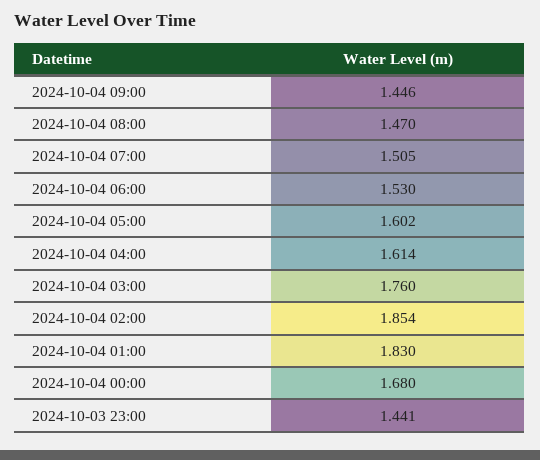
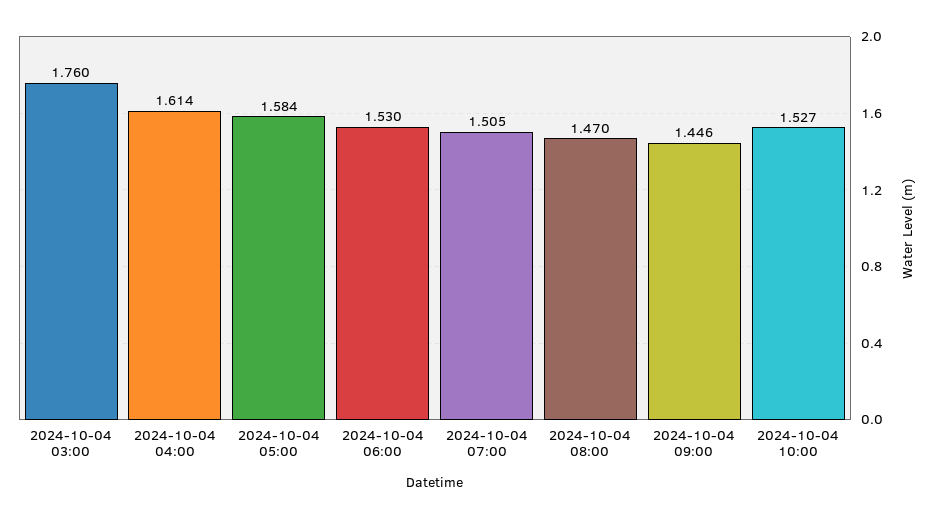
2024-10-04 05:00: 1.602 -> 1.584
2024-10-04 02:00: 1.854 -> none
2024-10-04 01:00: 1.83 -> none
2024-10-04 00:00: 1.68 -> none
2024-10-03 23:00: 1.441 -> none
2024-10-04 10:00: none -> 1.527

